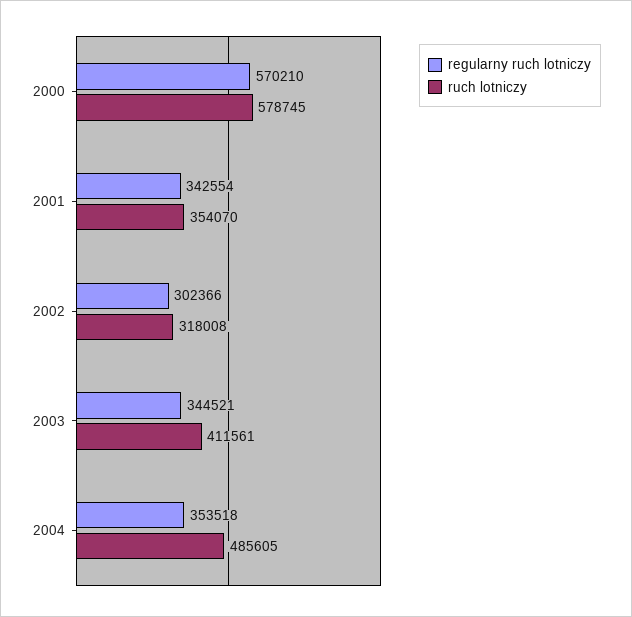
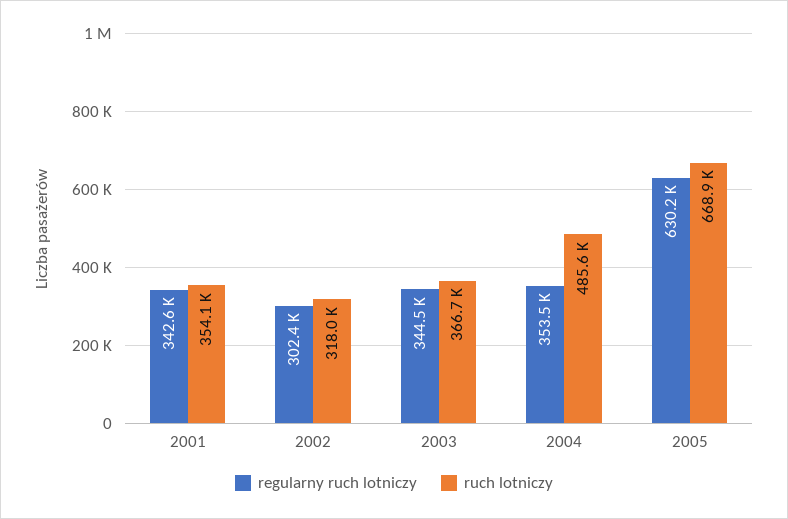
regularny ruch lotniczy, 2000: 570210 -> none
ruch lotniczy, 2000: 578745 -> none
ruch lotniczy, 2003: 411561 -> 366700
regularny ruch lotniczy, 2005: none -> 630200
ruch lotniczy, 2005: none -> 668900

